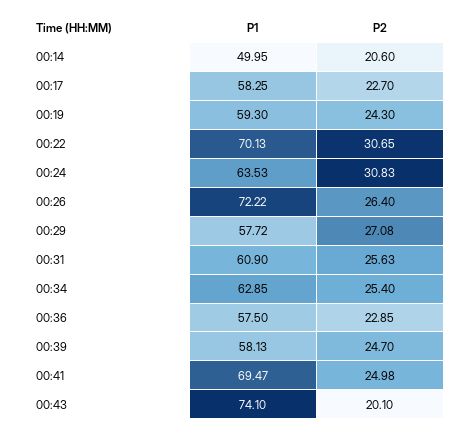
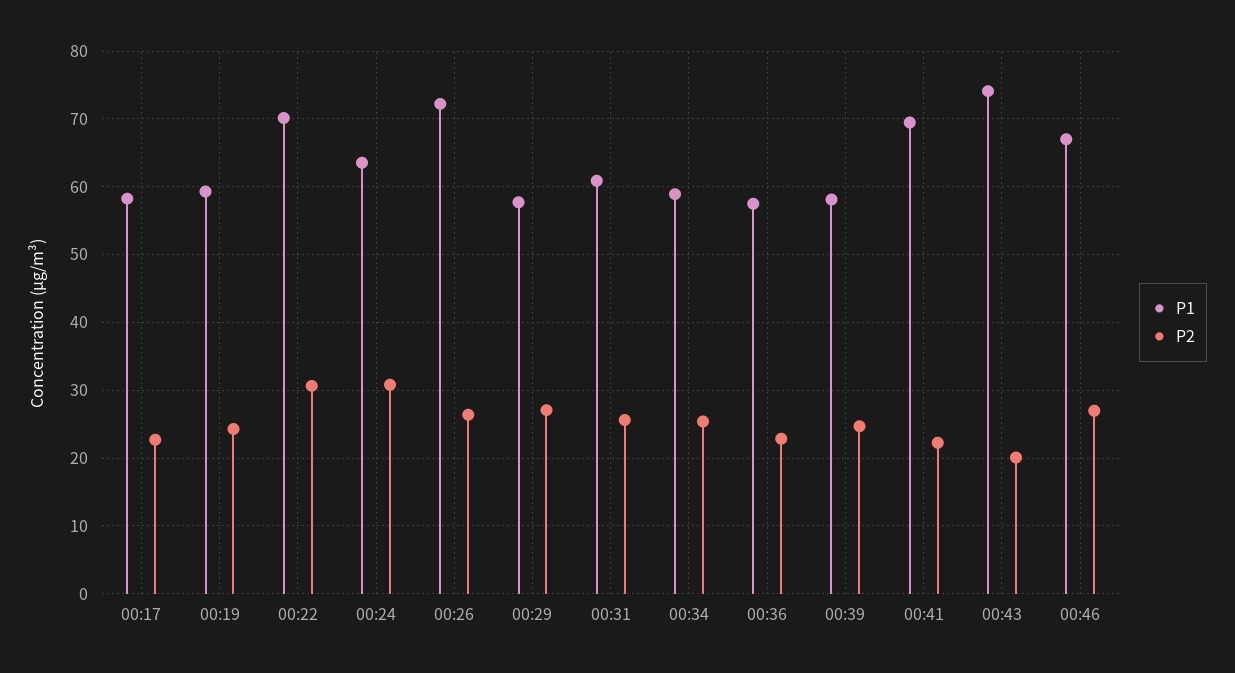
P1, 00:14: 49.95 -> none
P2, 00:14: 20.6 -> none
P1, 00:34: 62.85 -> 59
P2, 00:41: 24.98 -> 22
P1, 00:46: none -> 67
P2, 00:46: none -> 27

